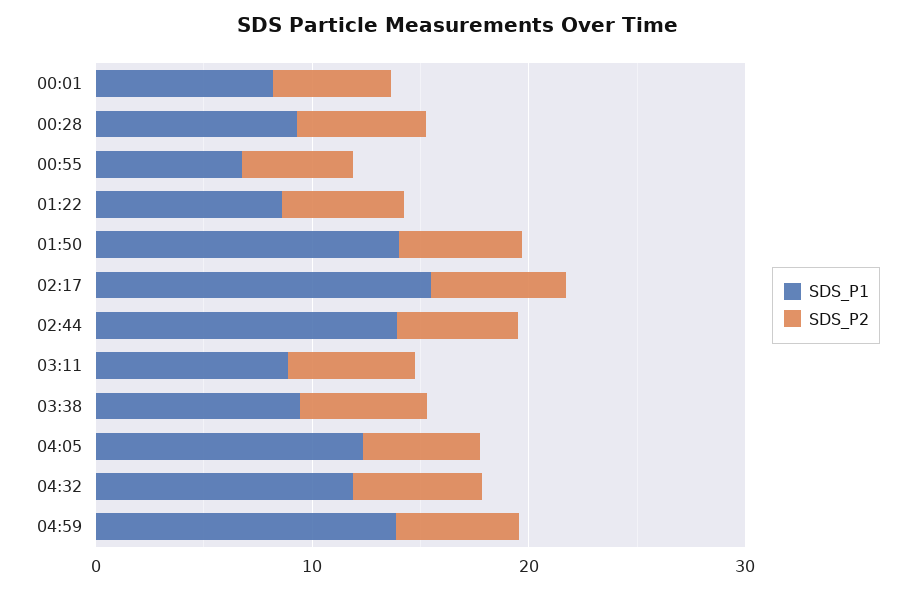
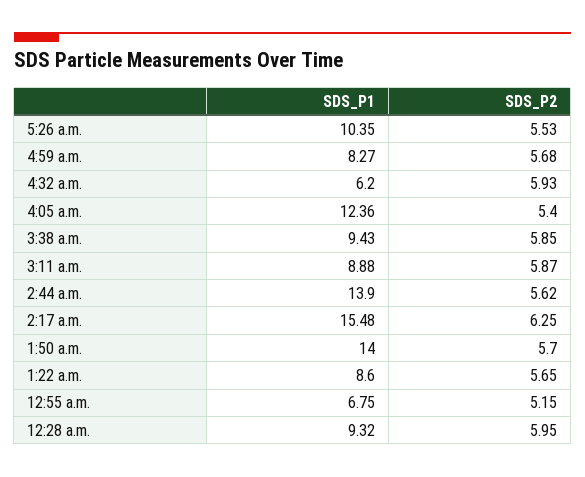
SDS_P1, 00:01: 8 -> none
SDS_P2, 00:01: 6 -> none
SDS_P1, 04:32: 12 -> 6.2
SDS_P1, 04:59: 14 -> 8.27
SDS_P1, 5:26 a.m.: none -> 10.35
SDS_P2, 5:26 a.m.: none -> 5.53

